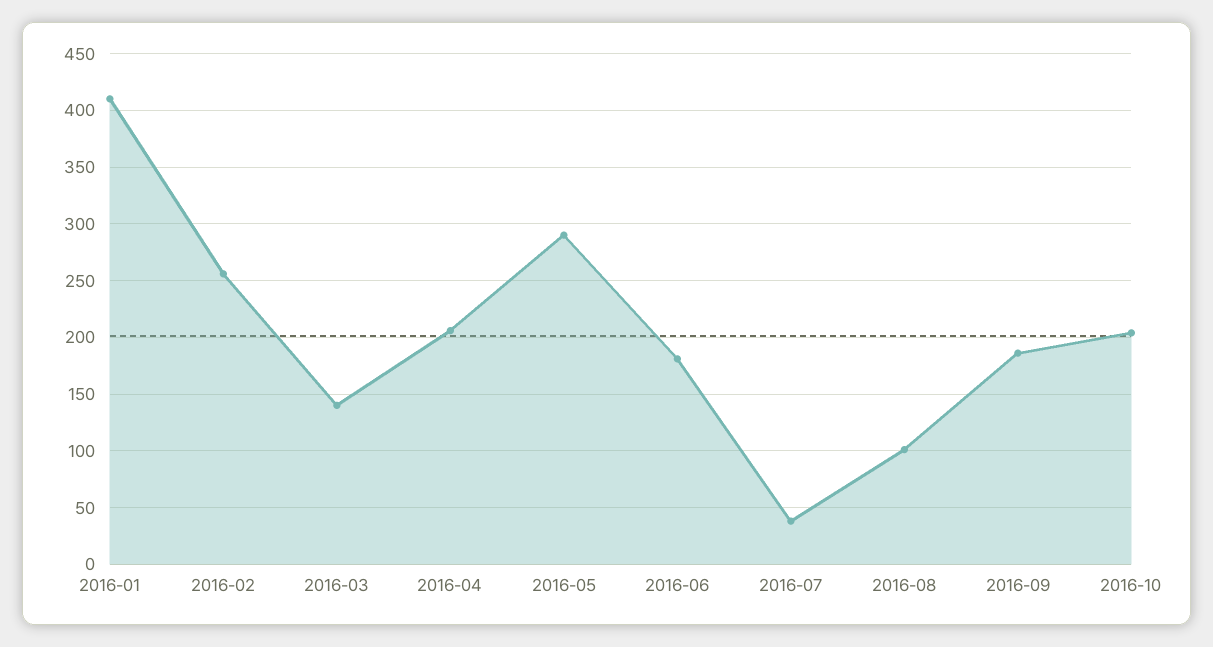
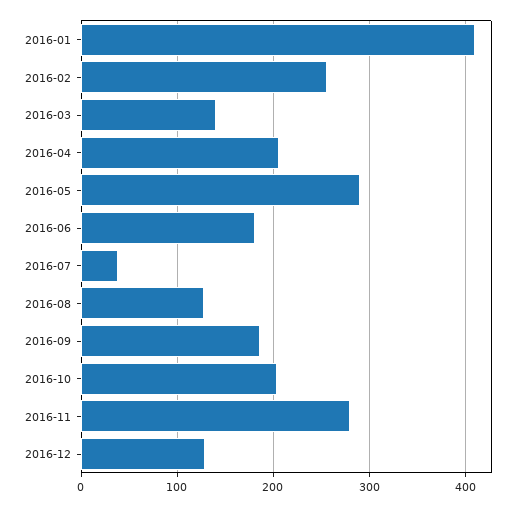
2016-08: 100 -> 130
2016-11: none -> 280
2016-12: none -> 130

